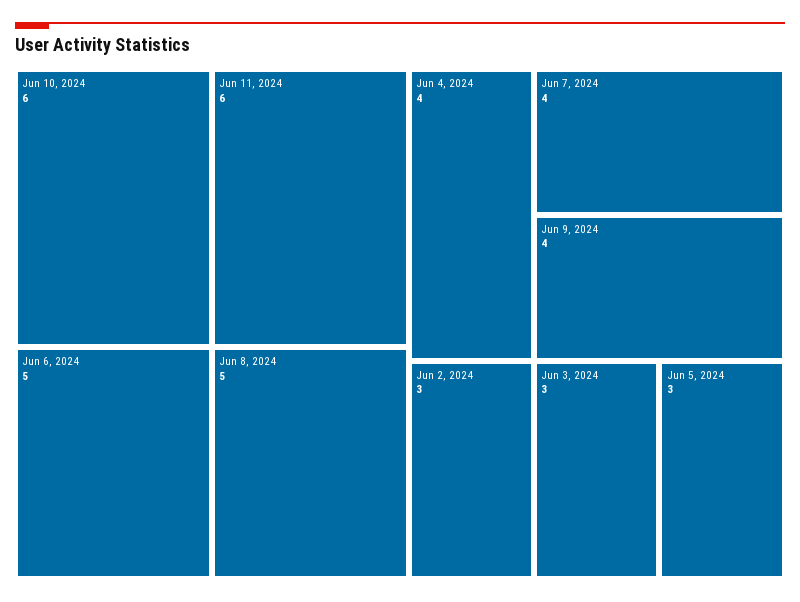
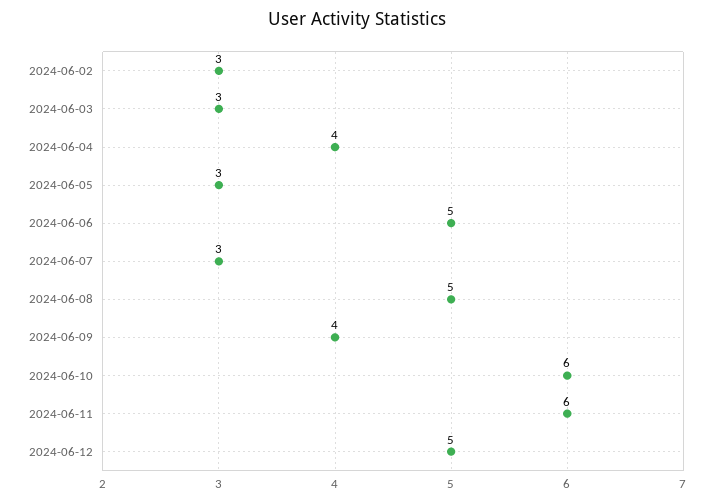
Jun 7, 2024: 4 -> 3
2024-06-12: none -> 5

